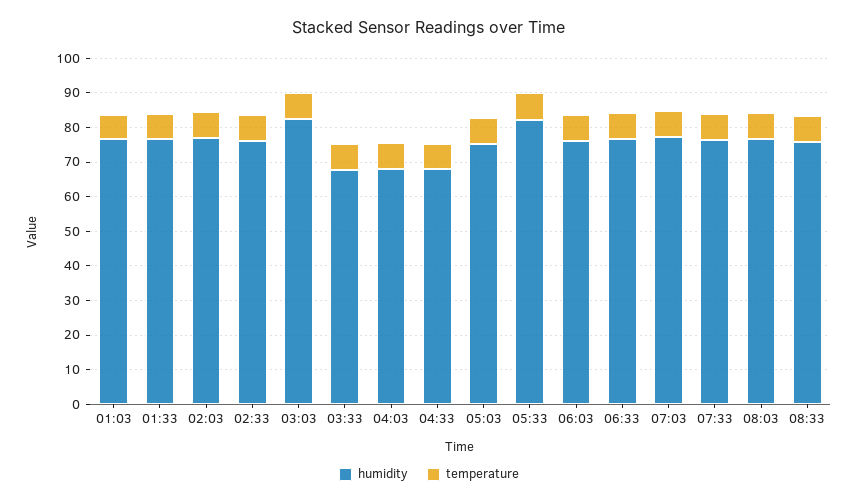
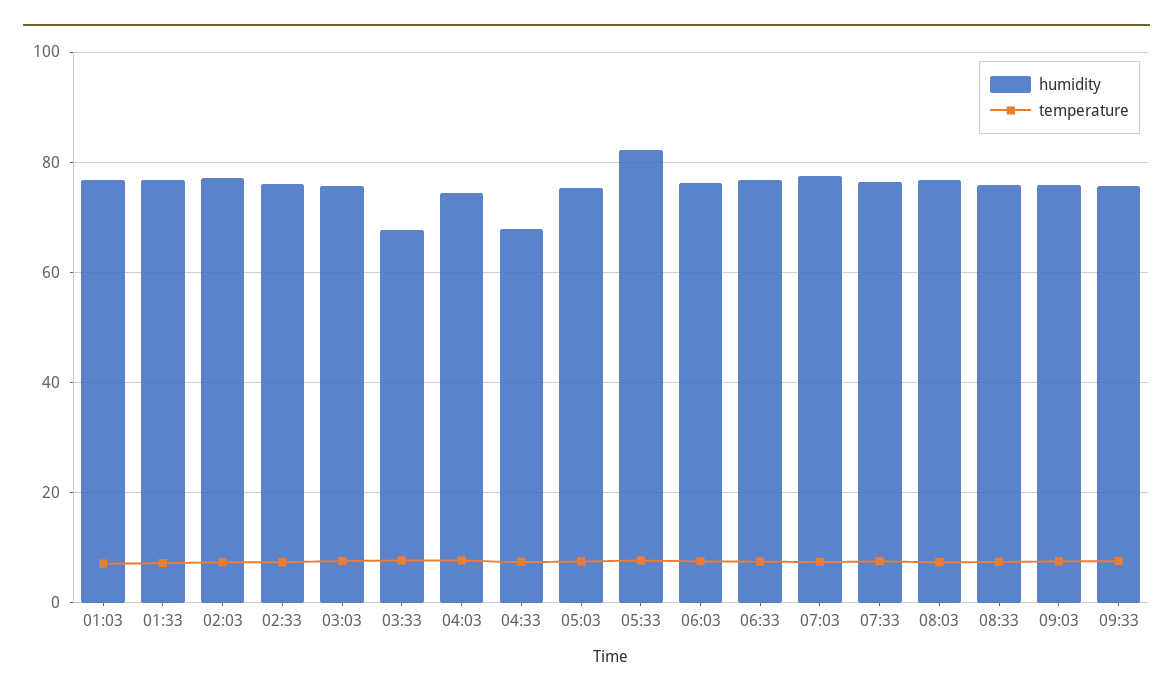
humidity, 03:03: 82.5 -> 76
humidity, 04:03: 67.5 -> 74
humidity, 09:03: none -> 76
temperature, 09:03: none -> 8
humidity, 09:33: none -> 76
temperature, 09:33: none -> 8

